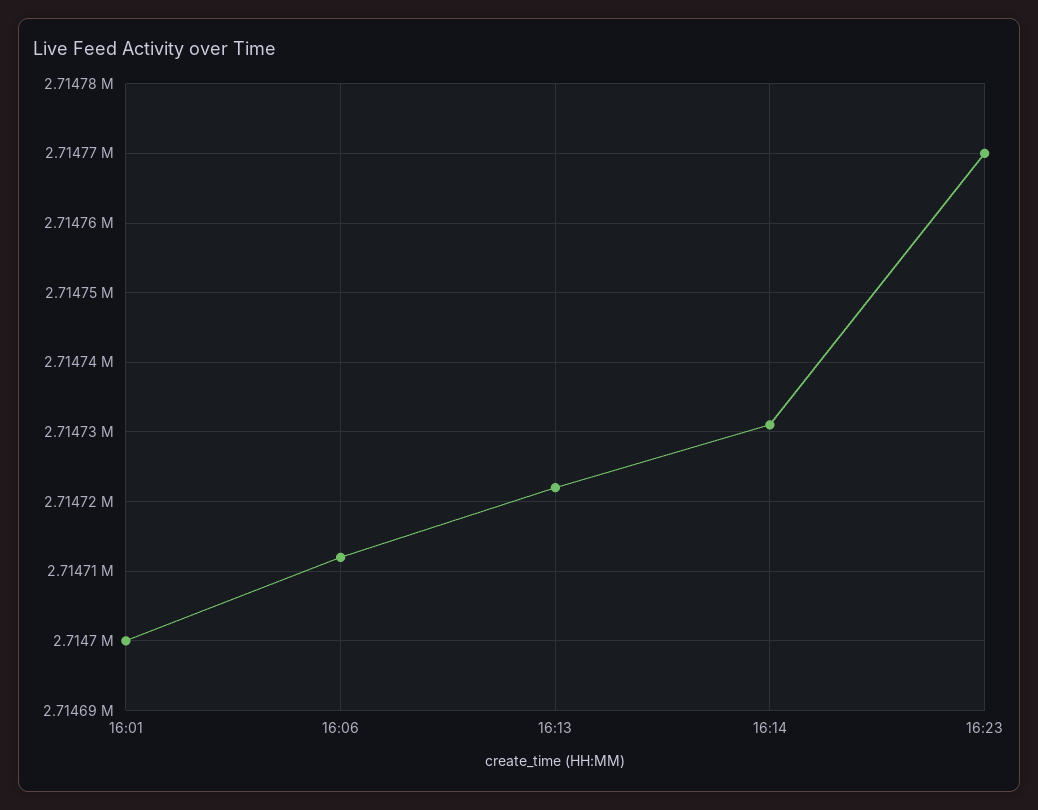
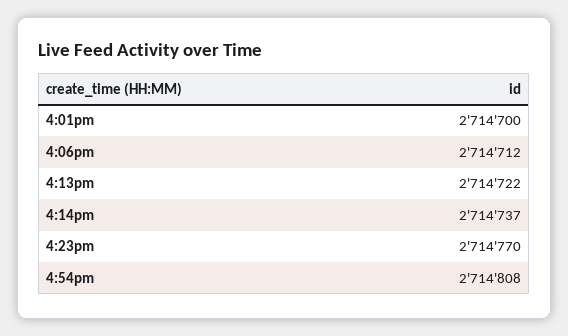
16:14: 2714731 -> 2714737
4:54pm: none -> 2714808

